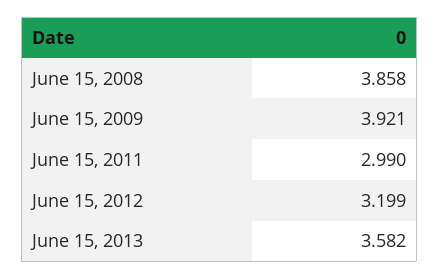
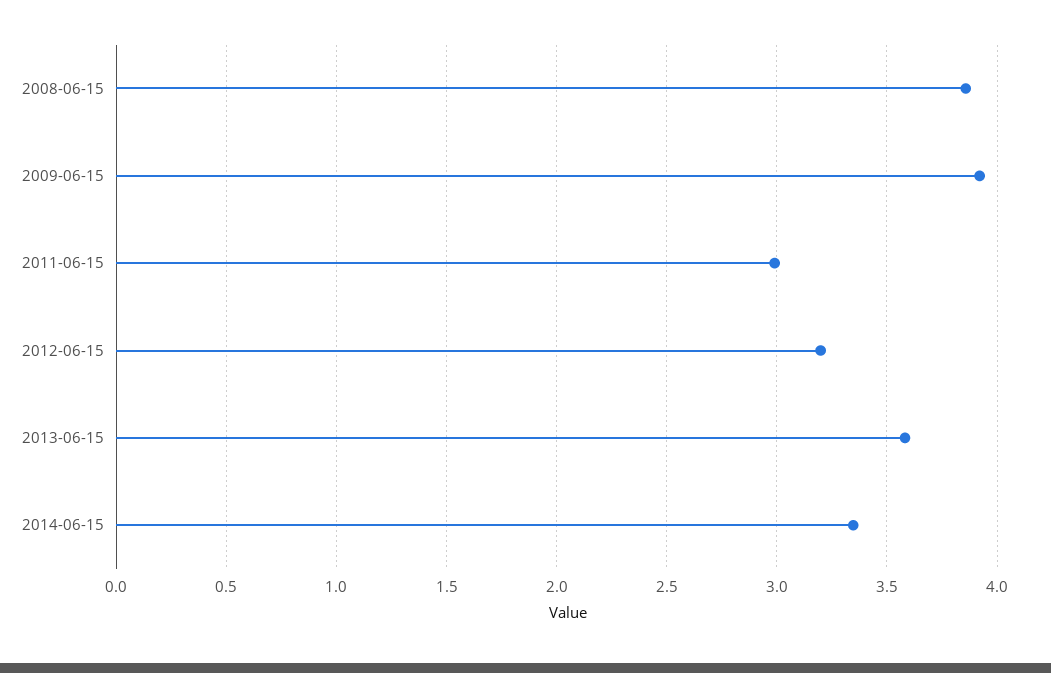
2014-06-15: none -> 3.35

